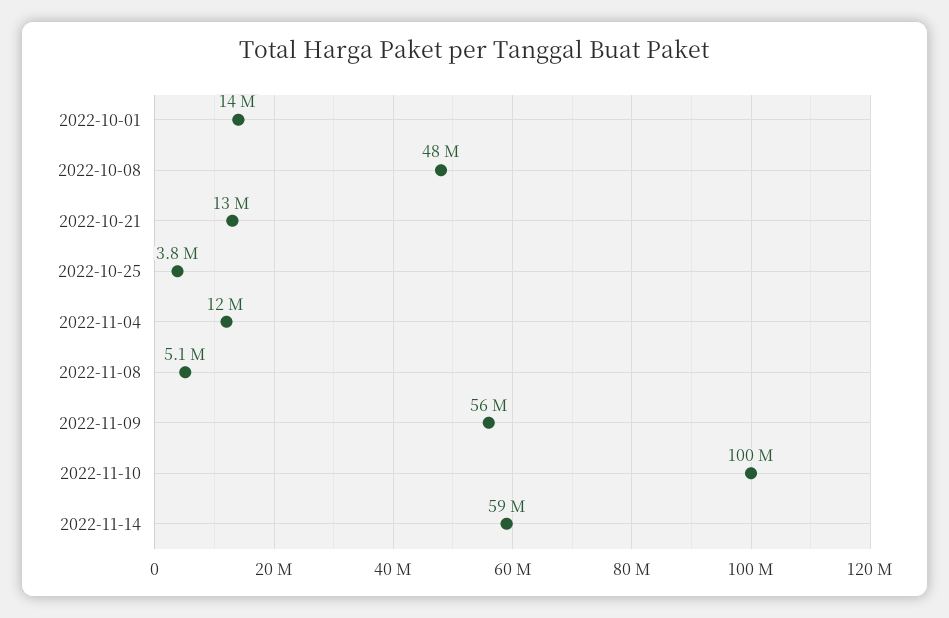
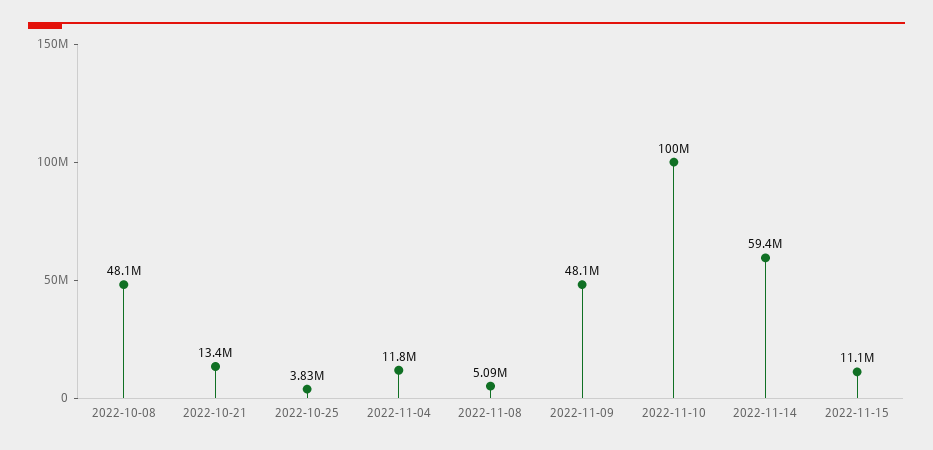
2022-10-01: 14000000 -> none
2022-11-09: 56000000 -> 48100000
2022-11-15: none -> 11100000

